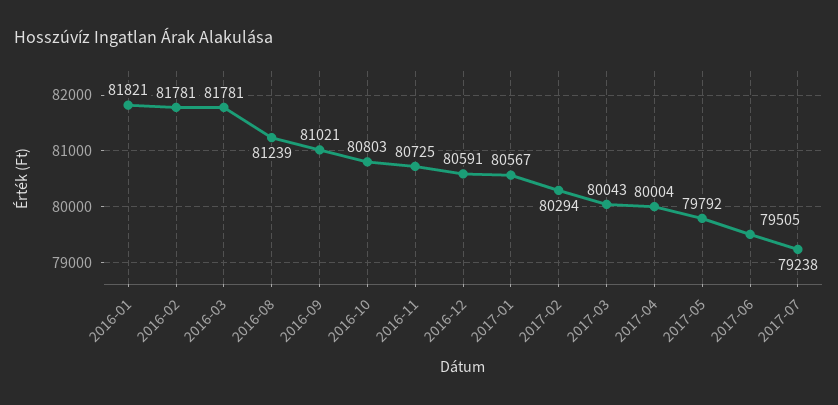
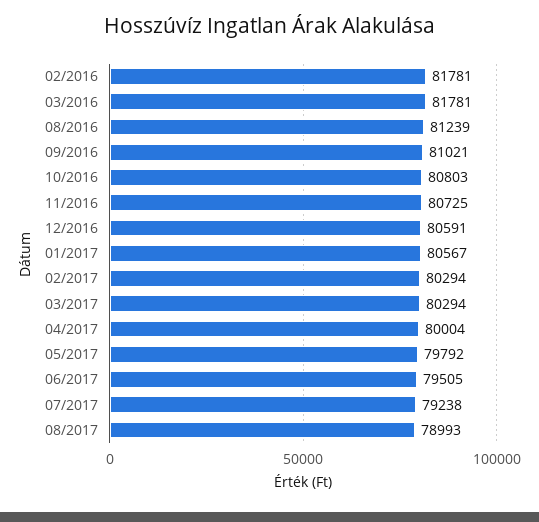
2016-01: 81821 -> none
2017-03: 80043 -> 80294
08/2017: none -> 78993

